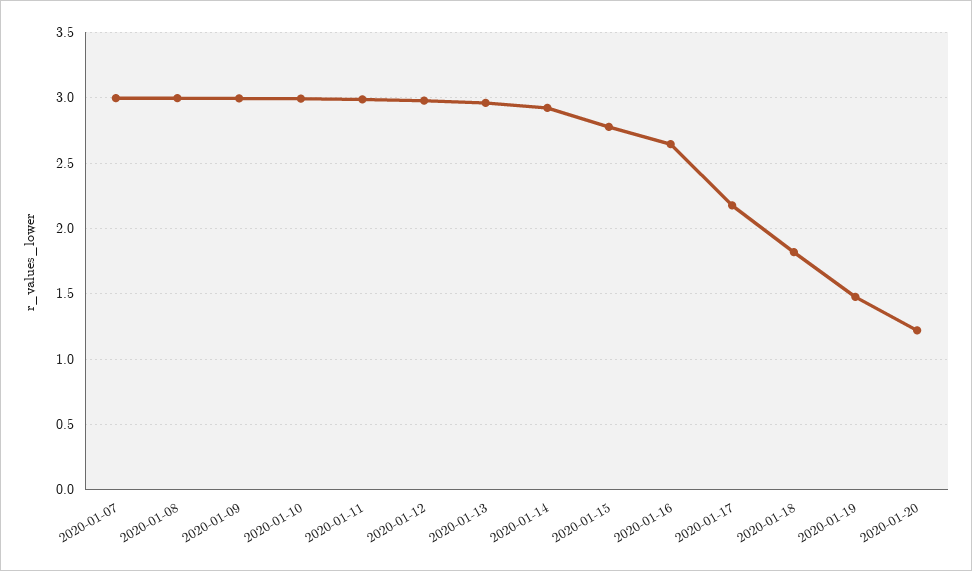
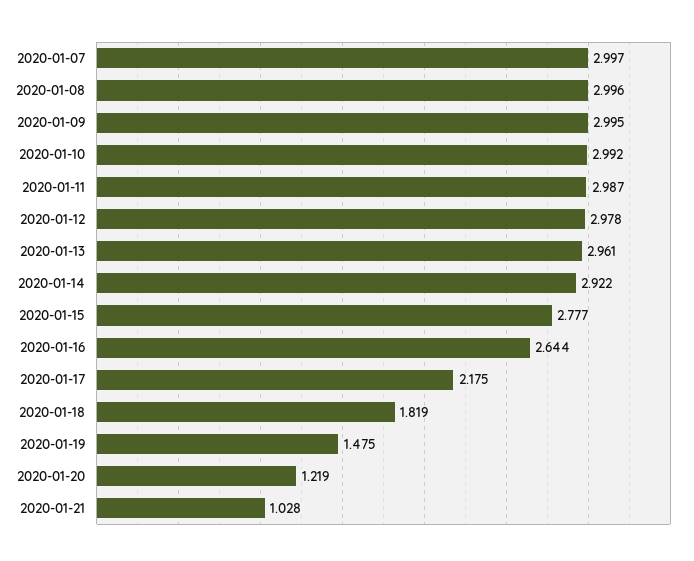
2020-01-21: none -> 1.028

